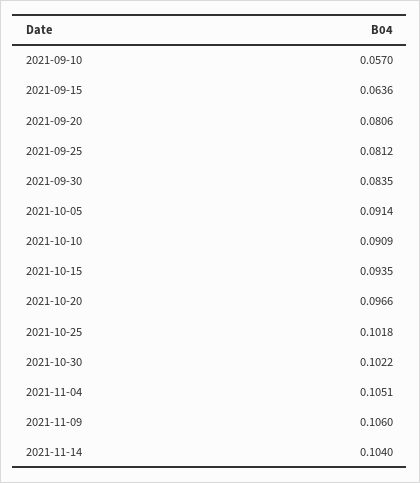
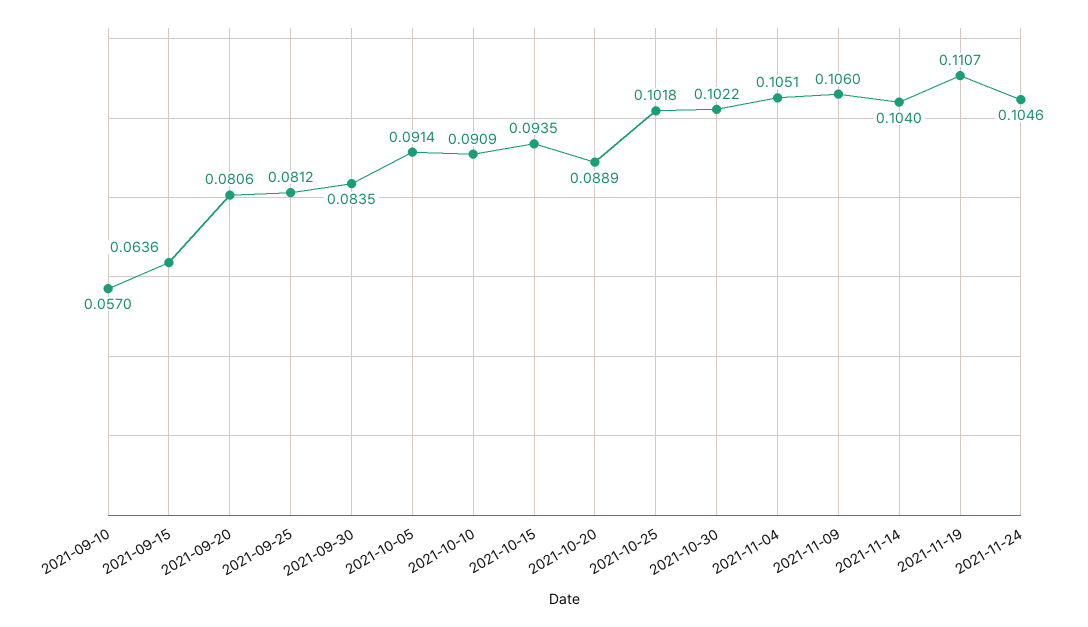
2021-10-20: 0.0966 -> 0.0889
2021-11-19: none -> 0.1107
2021-11-24: none -> 0.1046

